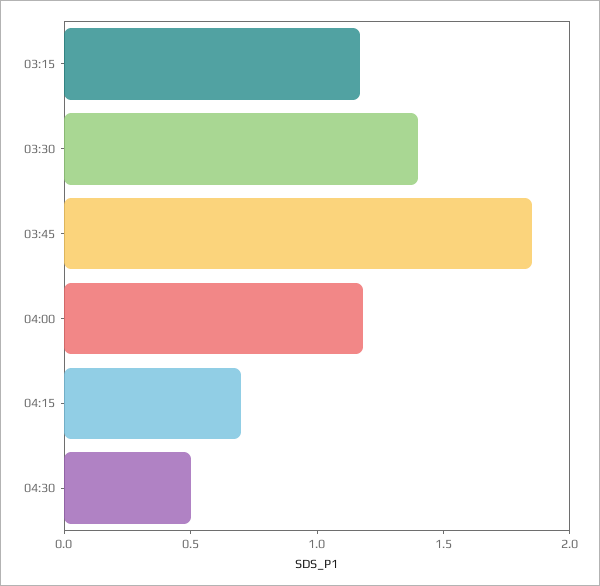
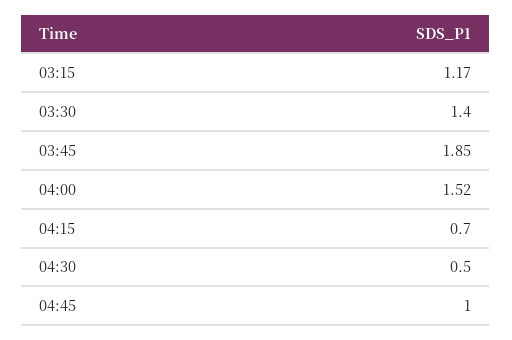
04:00: 1.2 -> 1.52
04:45: none -> 1

